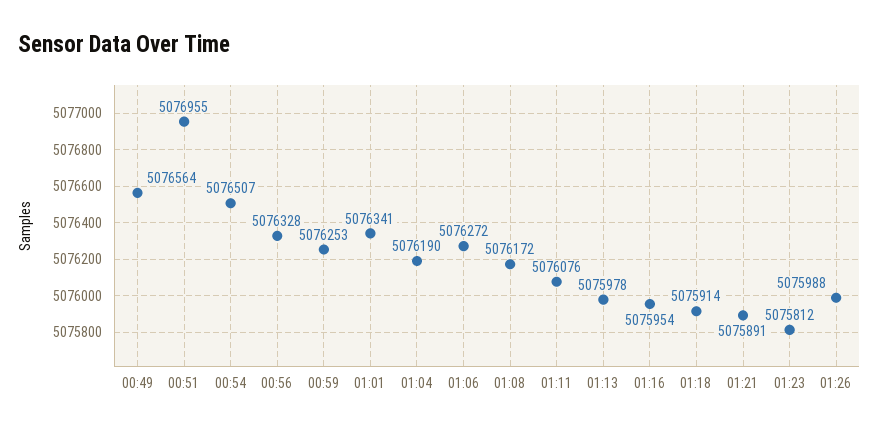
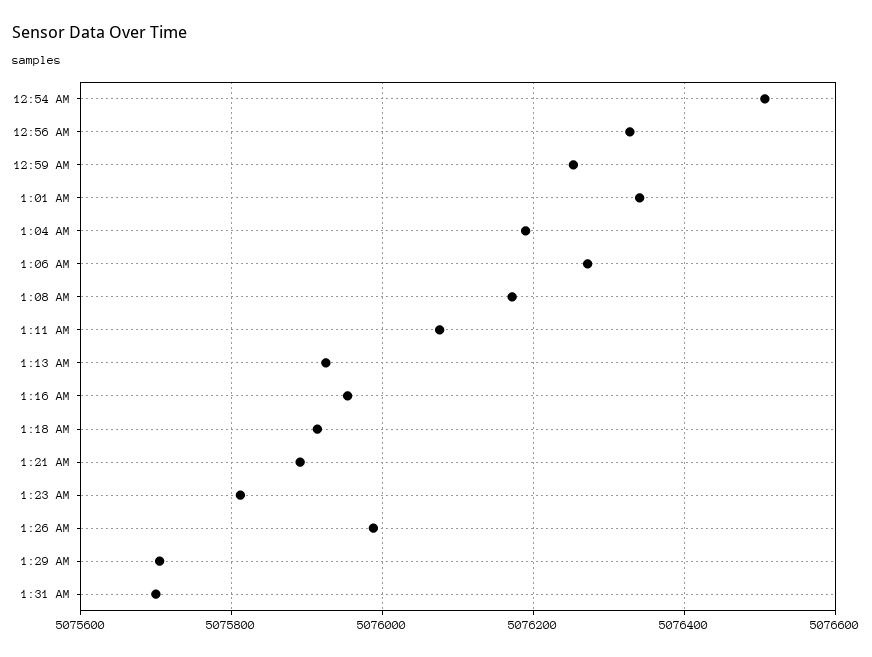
00:49: 5076564 -> none
00:51: 5076955 -> none
01:13: 5075978 -> 5075920
1:29 AM: none -> 5075700
1:31 AM: none -> 5075700

